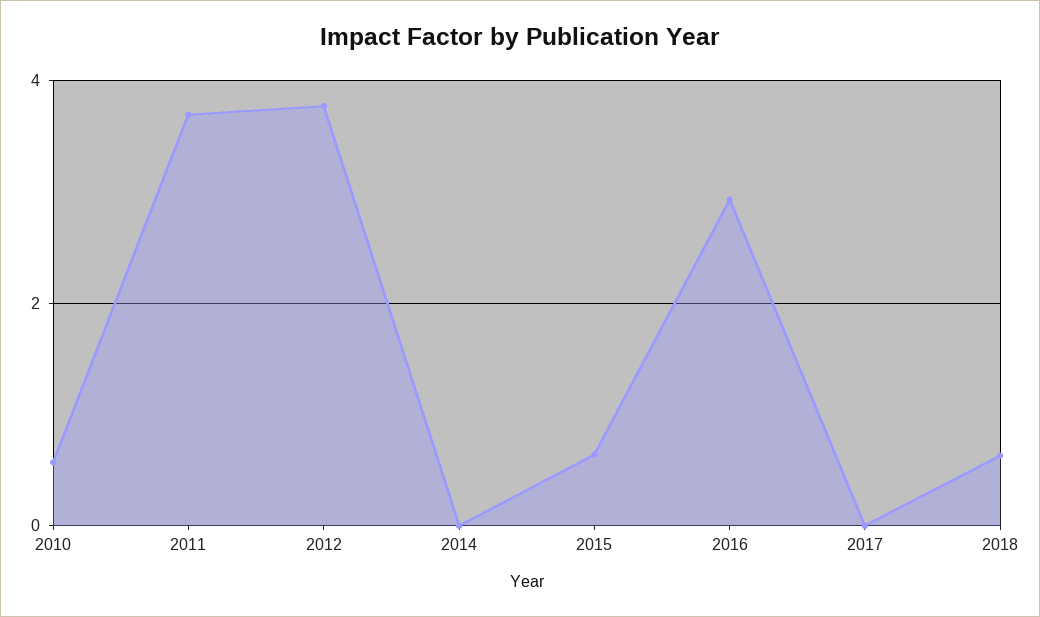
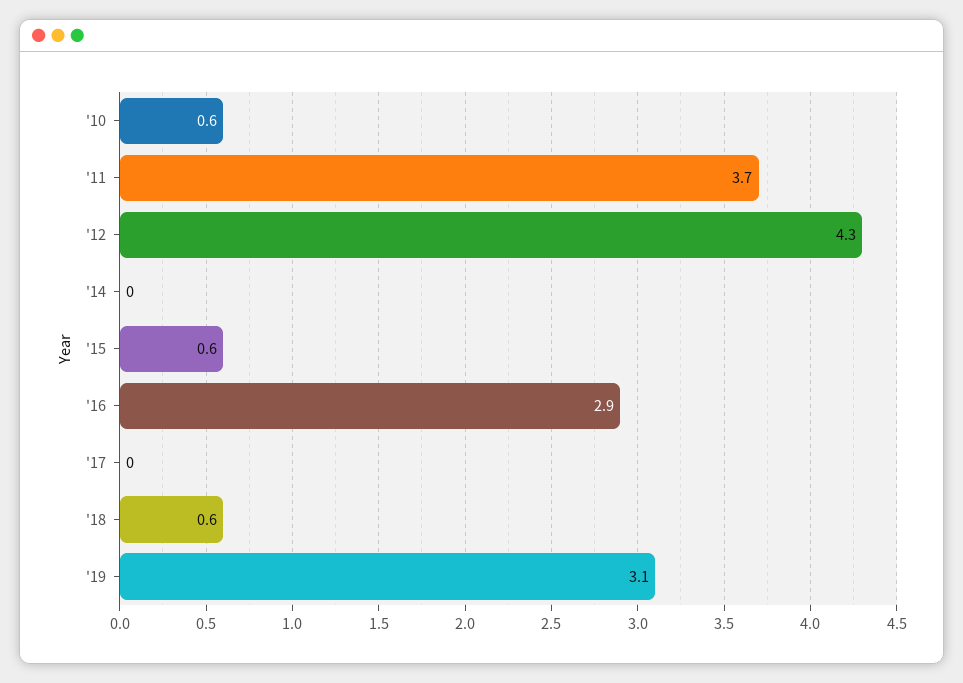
2012: 3.8 -> 4.3
'19: none -> 3.1

